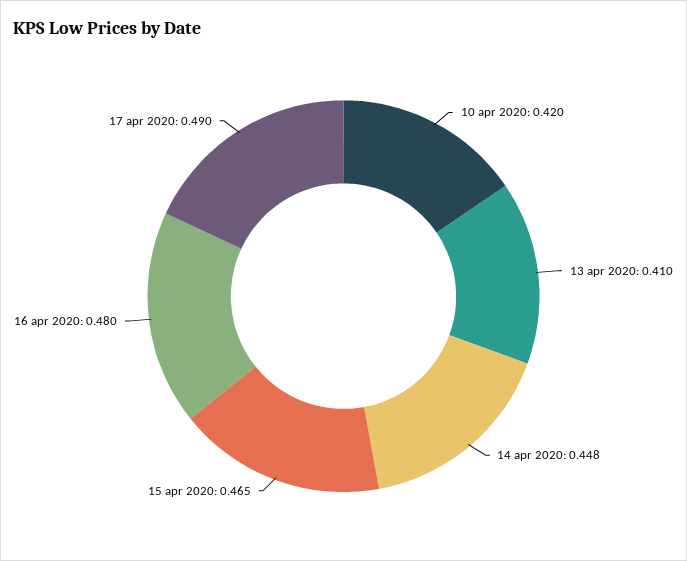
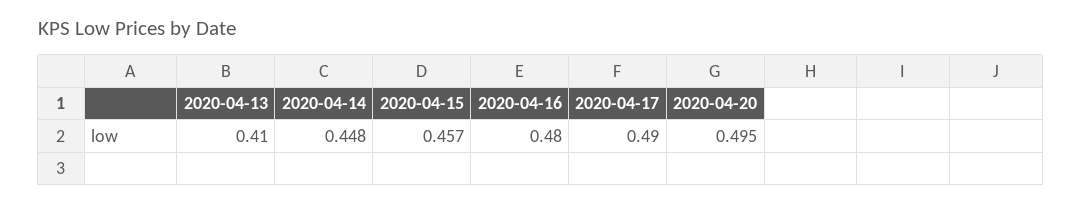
10 apr 2020: 0.42 -> none
15 apr 2020: 0.465 -> 0.457
2020-04-20: none -> 0.495

